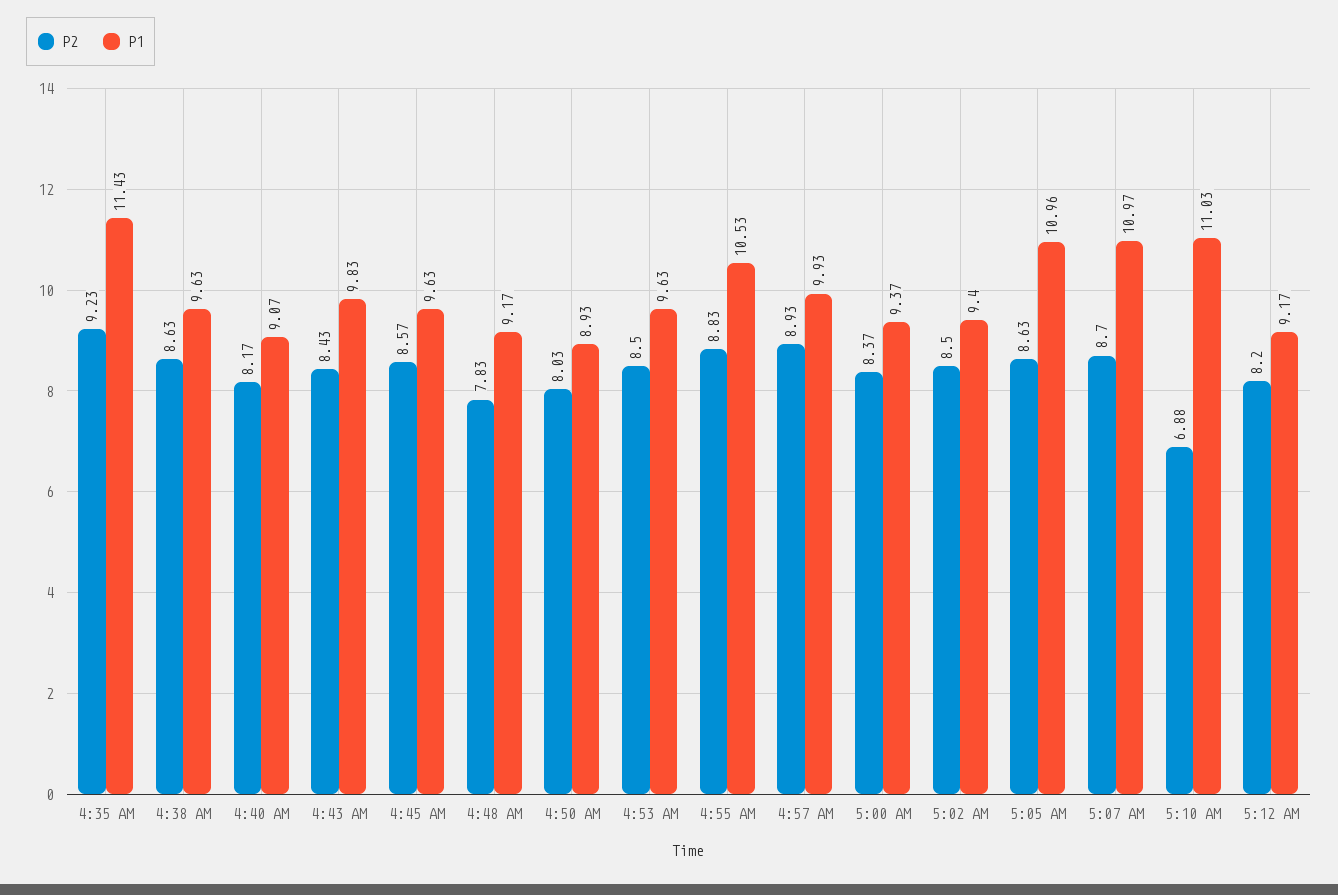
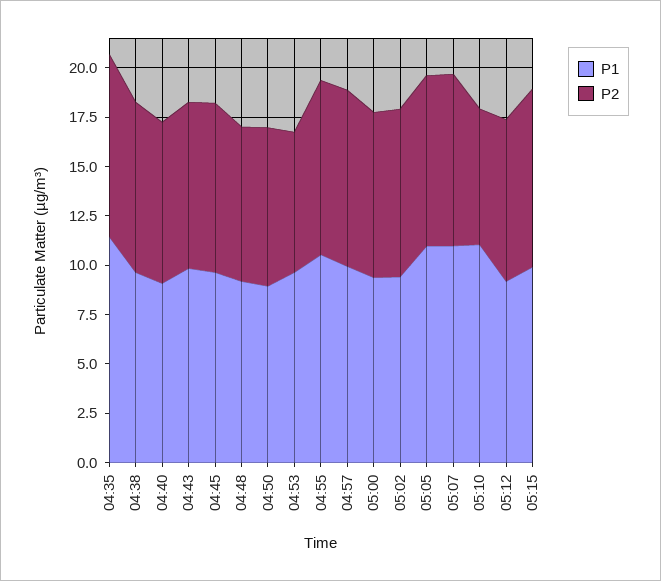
P2, 4:53 AM: 8.5 -> 7
P1, 05:15: none -> 10
P2, 05:15: none -> 9

